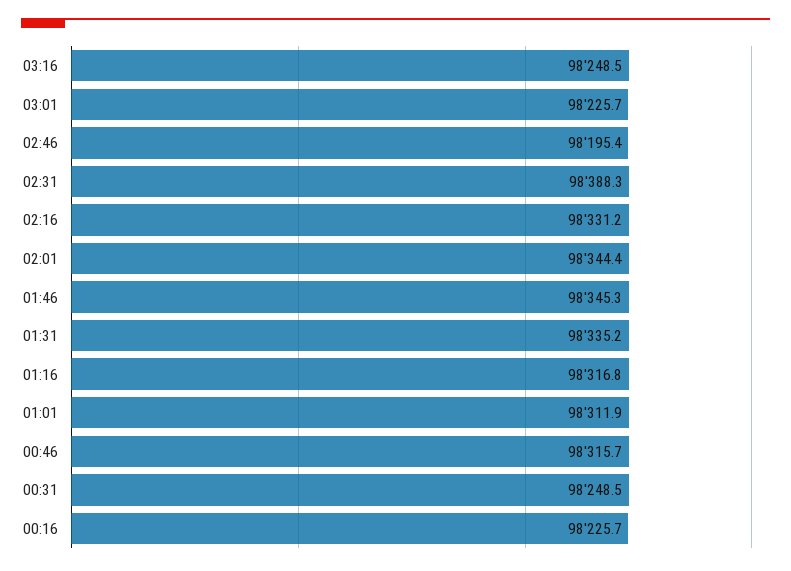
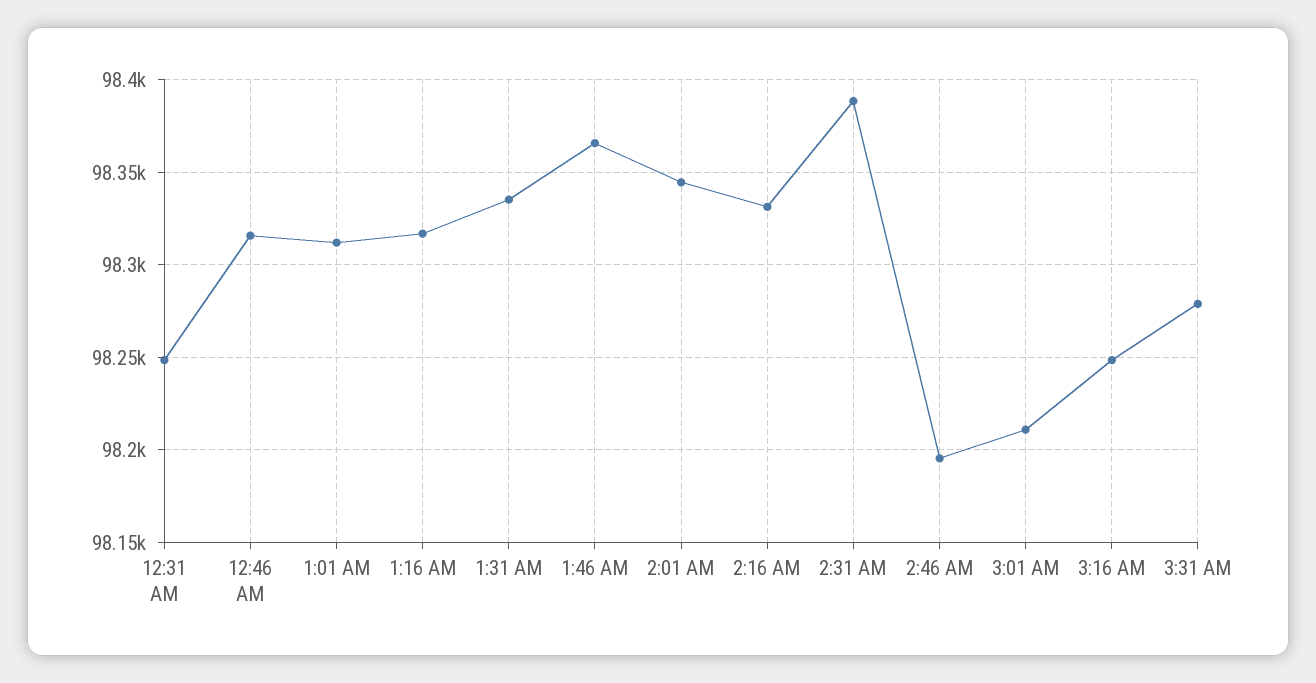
03:01: 98225.7 -> 98210
01:46: 98345.3 -> 98365
00:16: 98225.7 -> none
3:31 AM: none -> 98280

